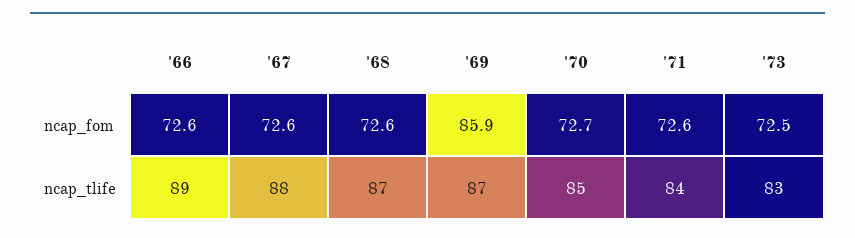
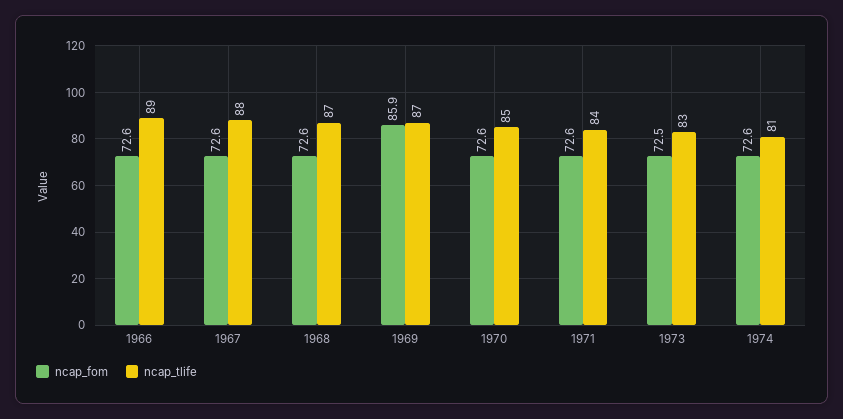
ncap_fom, '70: 72.7 -> 72.6
ncap_fom, 1974: none -> 72.6
ncap_tlife, 1974: none -> 81

